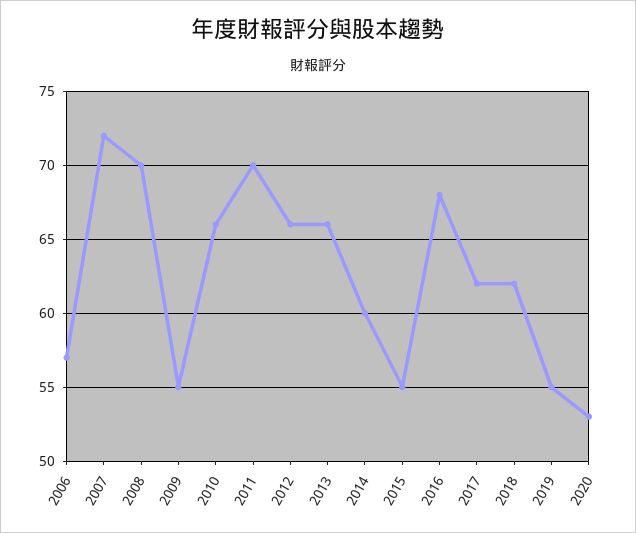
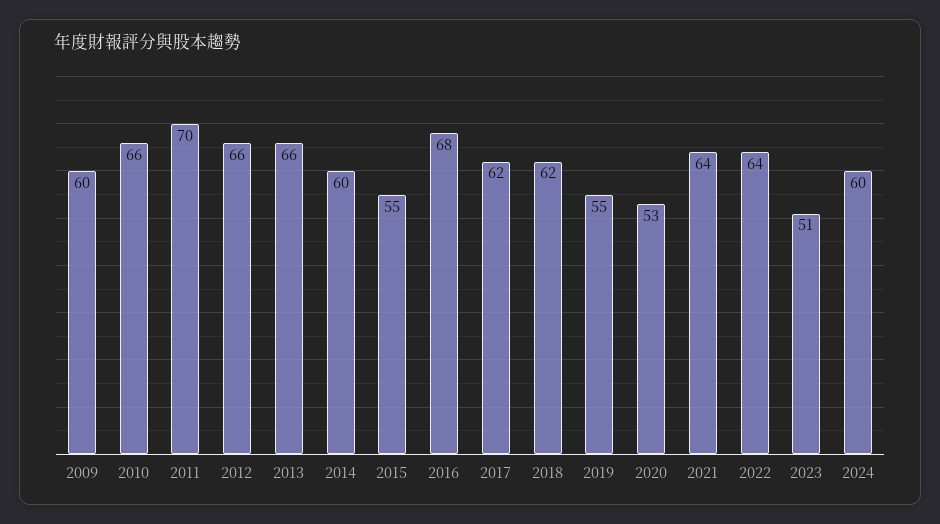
2006: 57 -> none
2007: 72 -> none
2008: 70 -> none
2009: 55 -> 60
2021: none -> 64
2022: none -> 64
2023: none -> 51
2024: none -> 60

